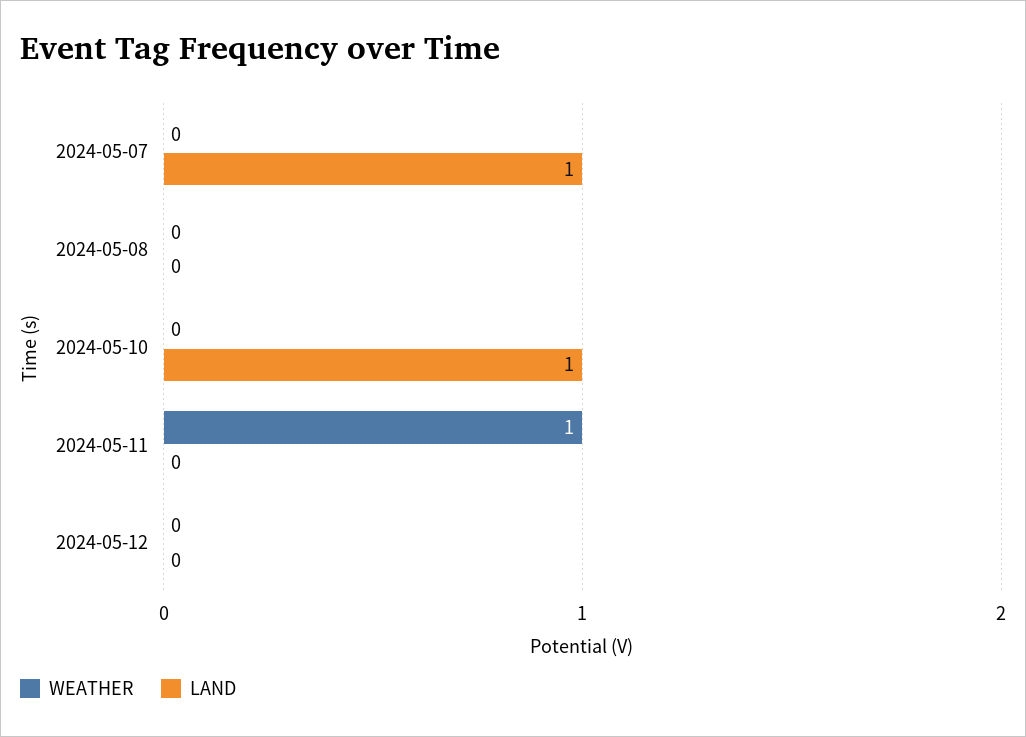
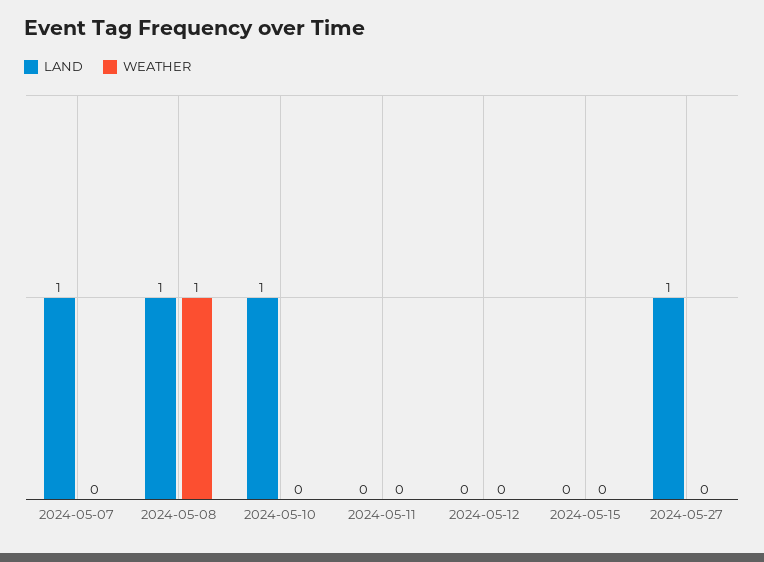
WEATHER, 2024-05-08: 0 -> 1
LAND, 2024-05-08: 0 -> 1
WEATHER, 2024-05-11: 1 -> 0
LAND, 2024-05-15: none -> 0
WEATHER, 2024-05-15: none -> 0
LAND, 2024-05-27: none -> 1
WEATHER, 2024-05-27: none -> 0

